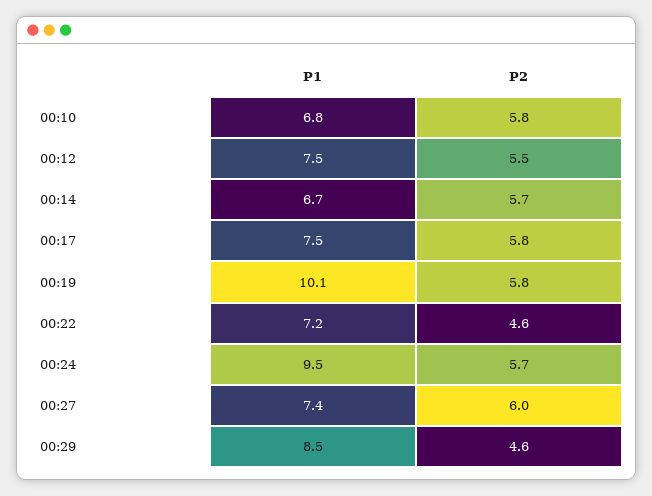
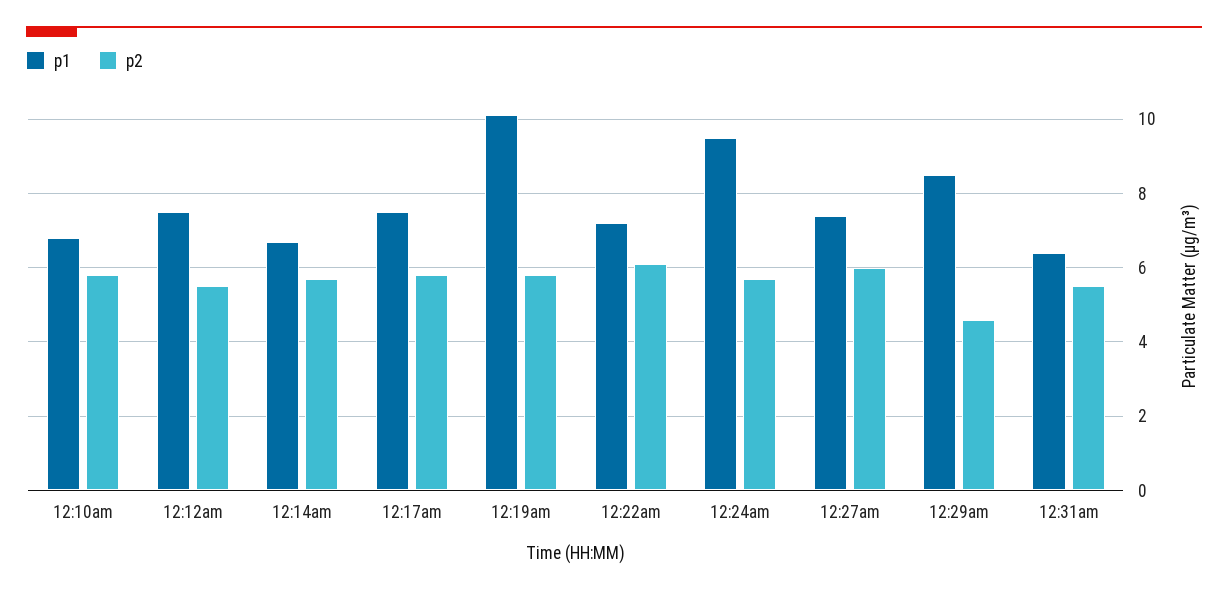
P2, 00:22: 4.6 -> 6
P1, 12:31am: none -> 6.5
P2, 12:31am: none -> 5.5

